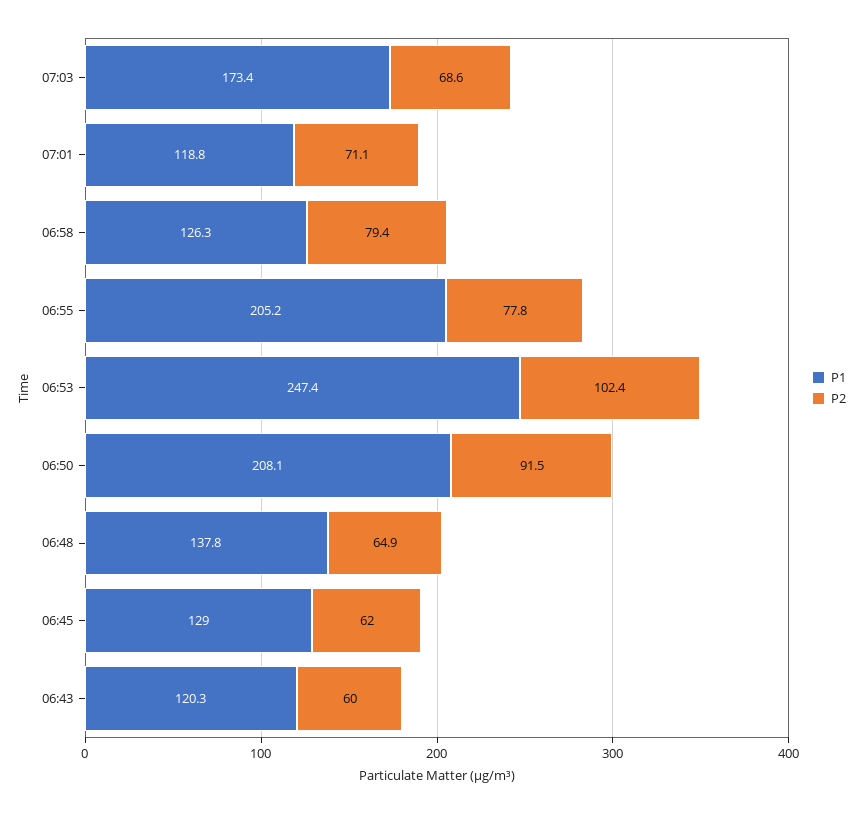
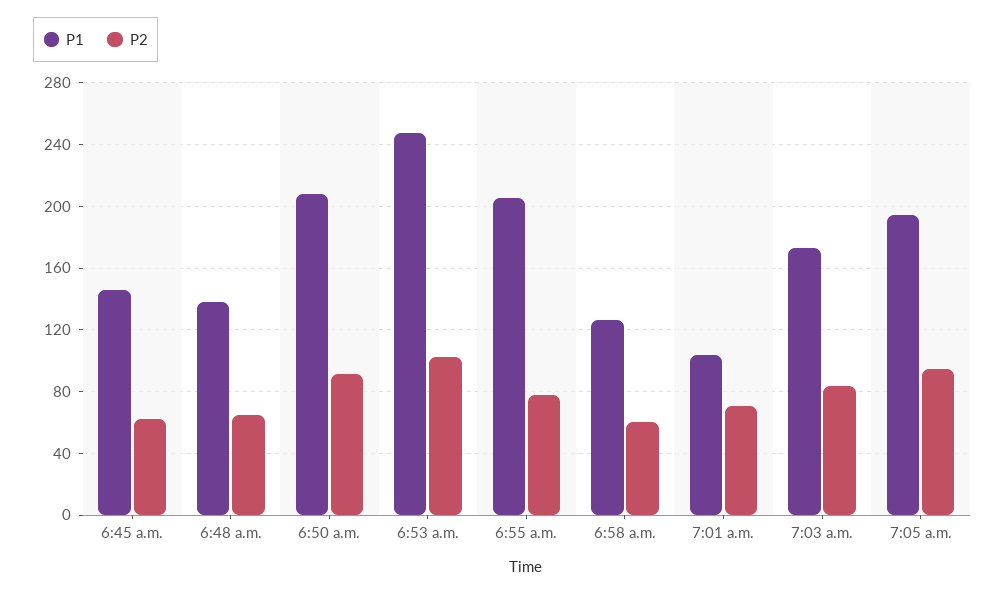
P2, 07:03: 68.6 -> 85
P1, 07:01: 118.8 -> 105
P2, 06:58: 79.4 -> 60
P1, 06:45: 129 -> 145
P1, 06:43: 120.3 -> none
P2, 06:43: 60 -> none
P1, 7:05 a.m.: none -> 195
P2, 7:05 a.m.: none -> 95

